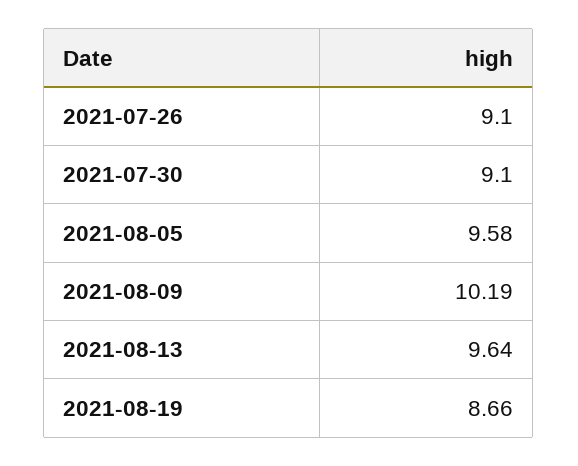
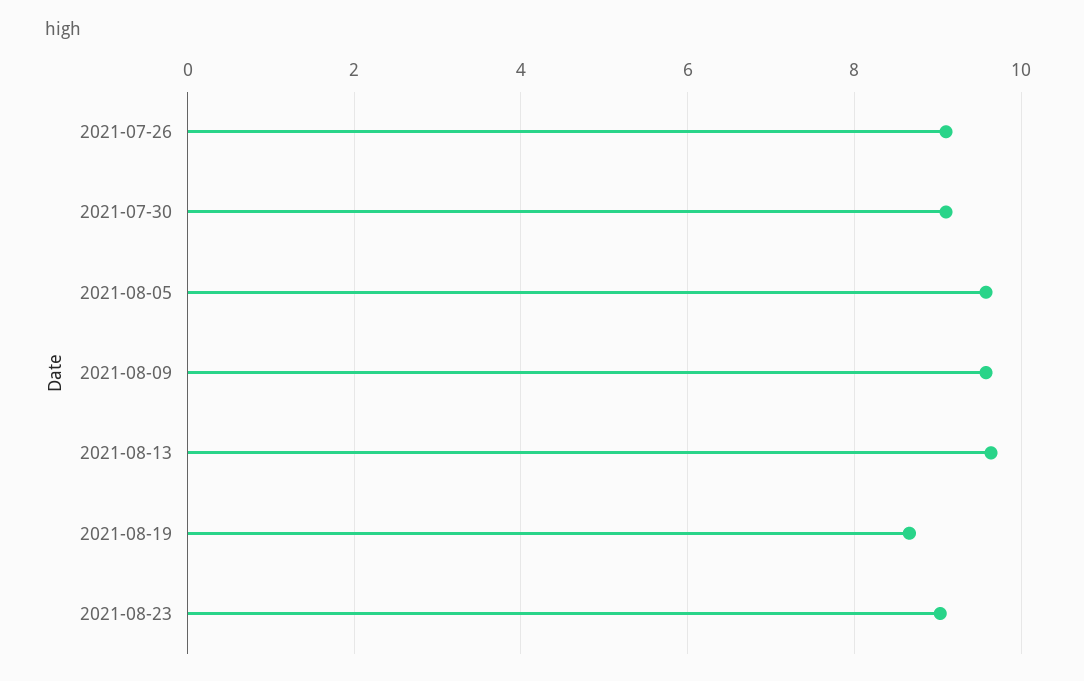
2021-08-09: 10.19 -> 9.6
2021-08-23: none -> 9

